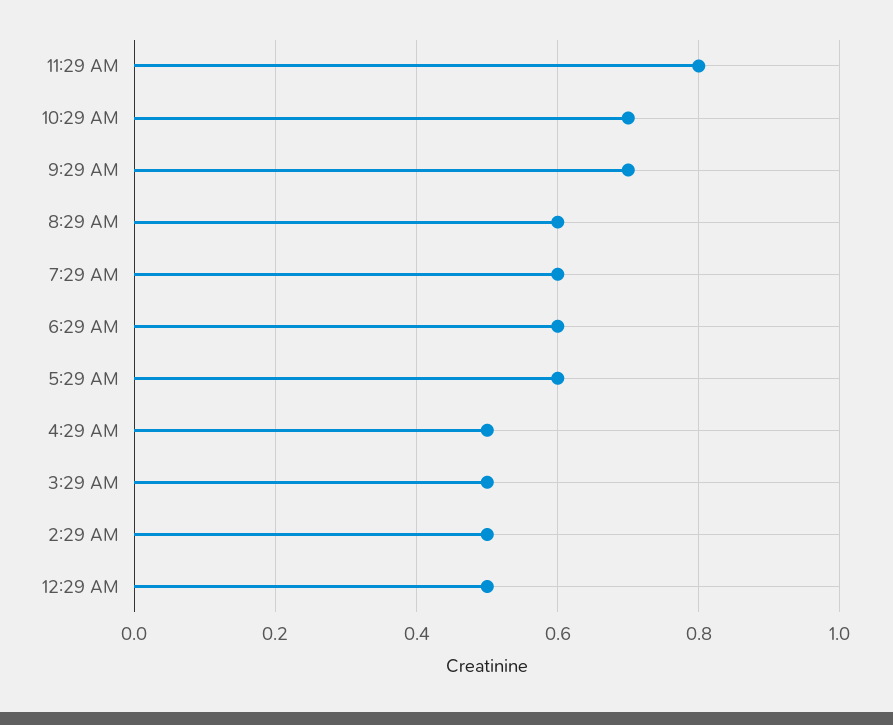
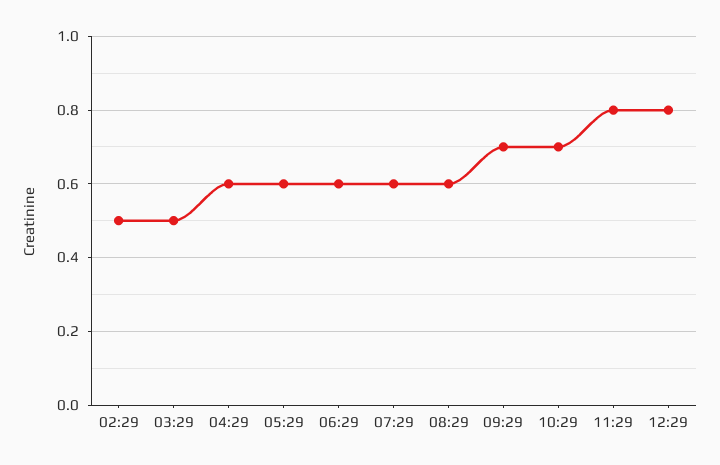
4:29 AM: 0.5 -> 0.6
12:29 AM: 0.5 -> none
12:29: none -> 0.8

